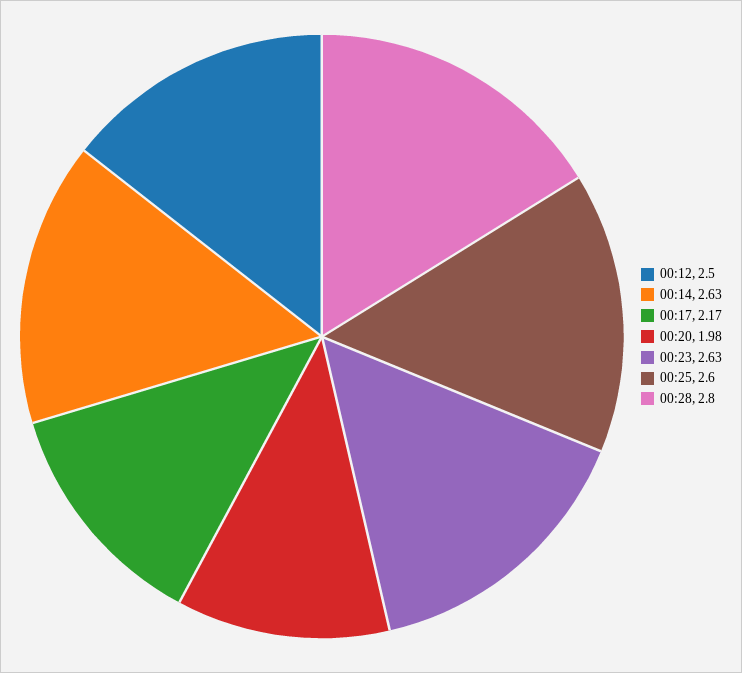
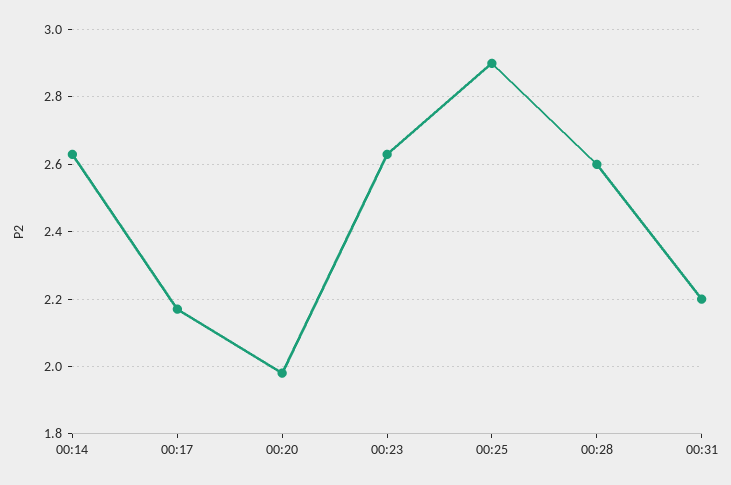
00:12: 2.5 -> none
00:25: 2.6 -> 2.9
00:28: 2.8 -> 2.6
00:31: none -> 2.2

